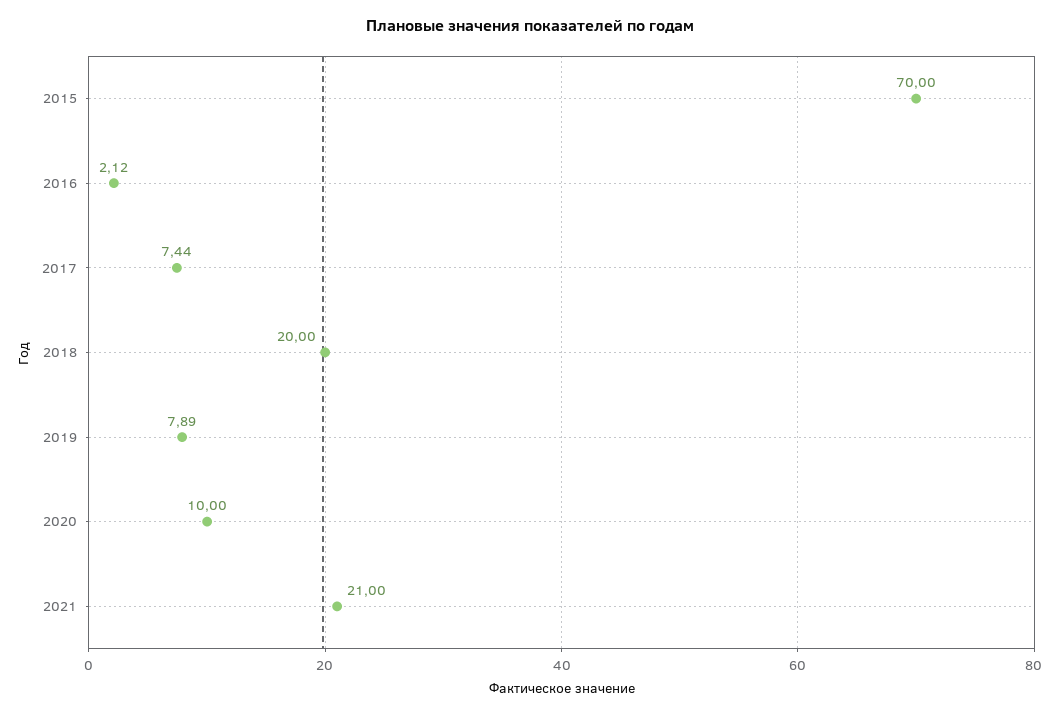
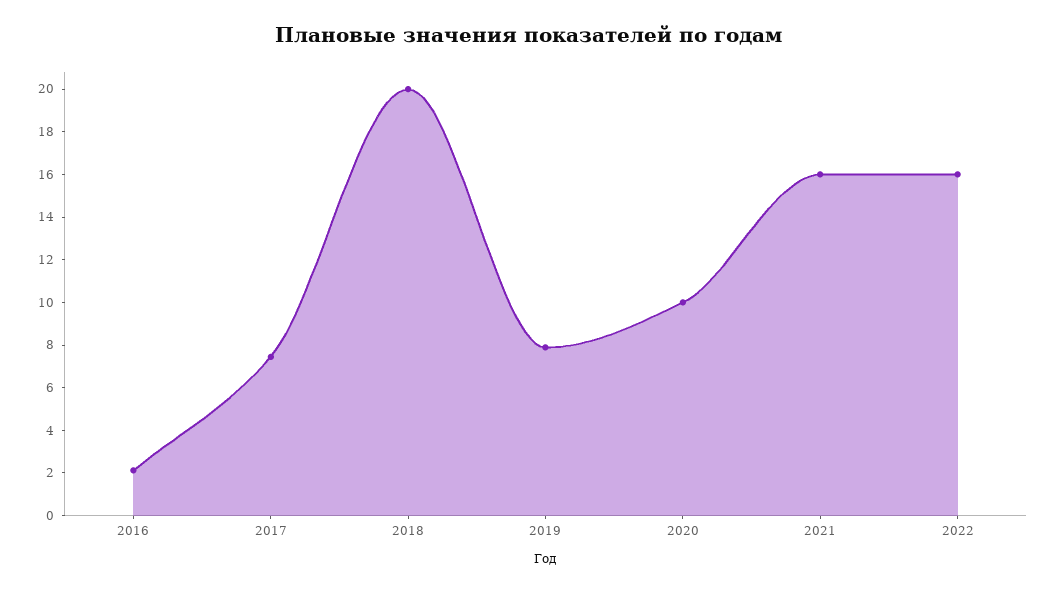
2015: 70 -> none
2021: 21 -> 16
2022: none -> 16

